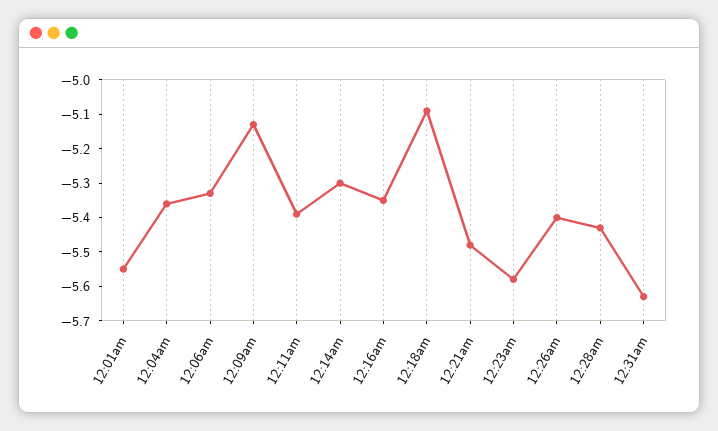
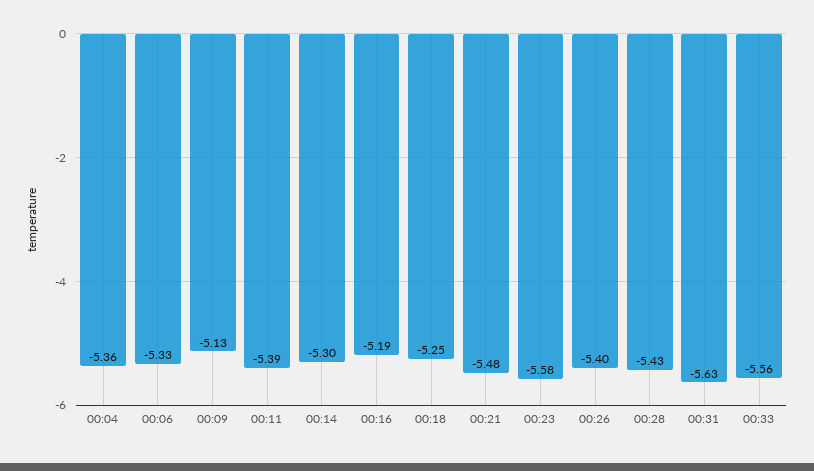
12:01am: -5.55 -> none
12:16am: -5.35 -> -5.19
12:18am: -5.1 -> -5.25
00:33: none -> -5.56

